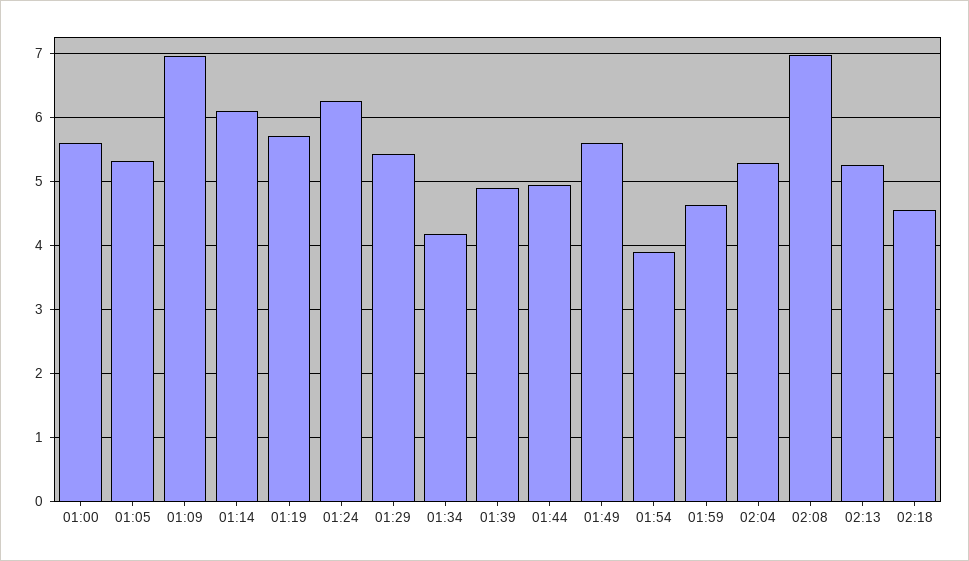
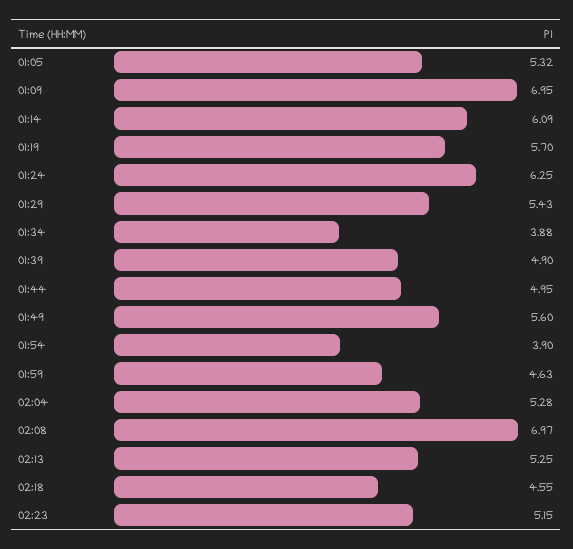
01:00: 5.6 -> none
01:34: 4.2 -> 3.88
02:23: none -> 5.15

